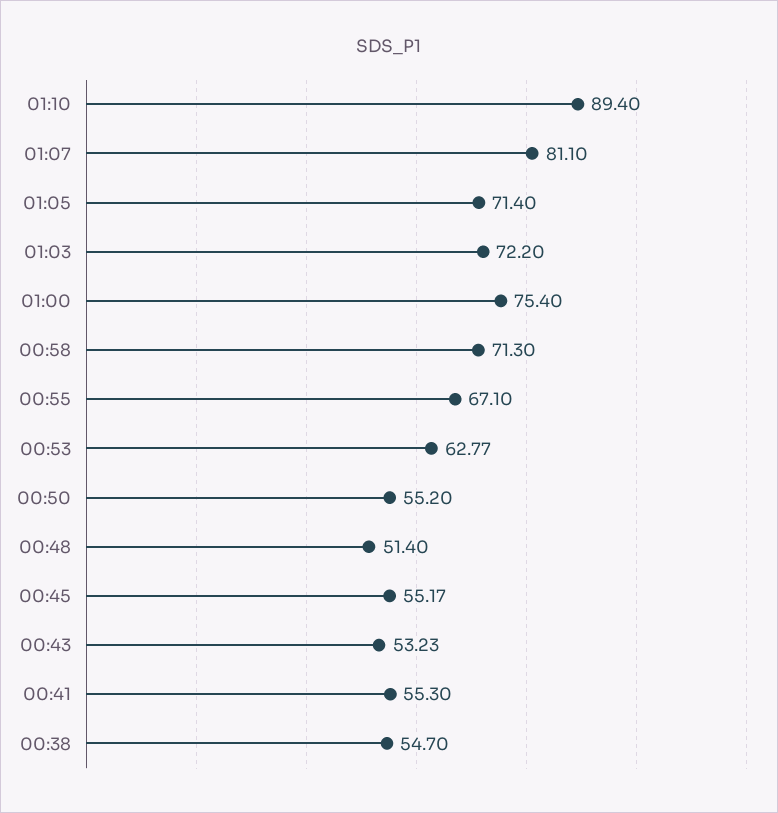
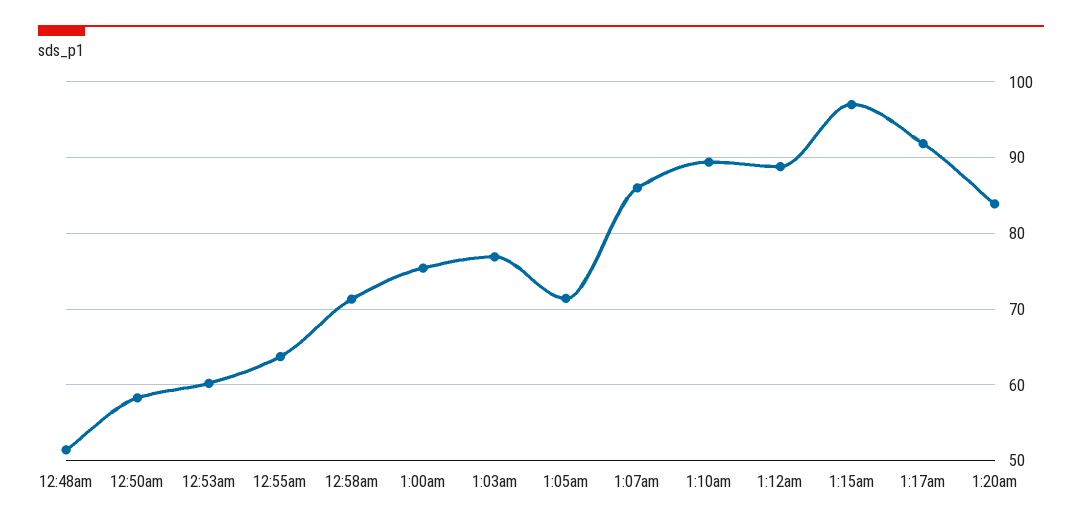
01:07: 81.1 -> 86
01:03: 72.2 -> 77
00:55: 67.1 -> 64
00:53: 62.77 -> 60
00:50: 55.2 -> 58
00:45: 55.17 -> none
00:43: 53.23 -> none
00:41: 55.3 -> none
00:38: 54.7 -> none
1:12am: none -> 89
1:15am: none -> 97
1:17am: none -> 92
1:20am: none -> 84

